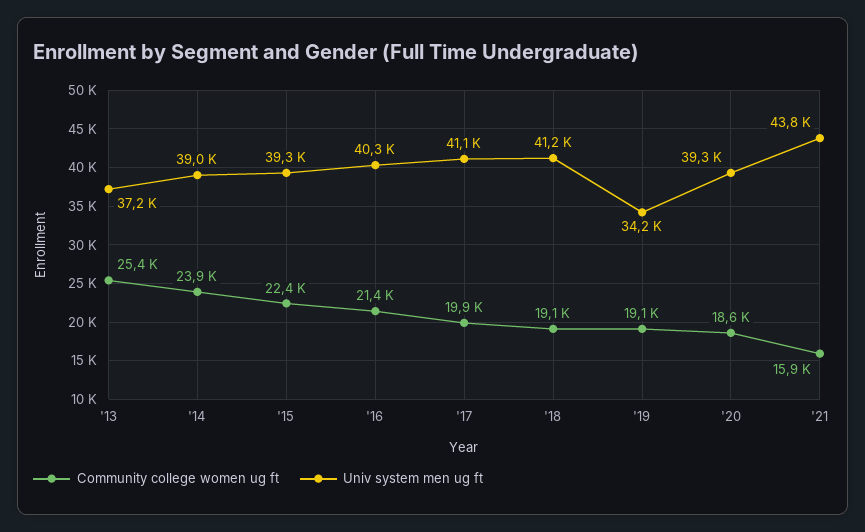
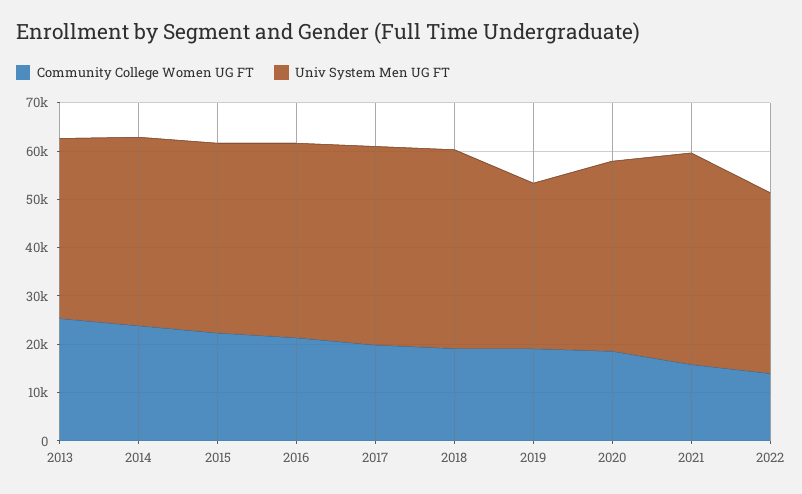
Community college women ug ft, 2022: none -> 14000
Univ system men ug ft, 2022: none -> 38000

